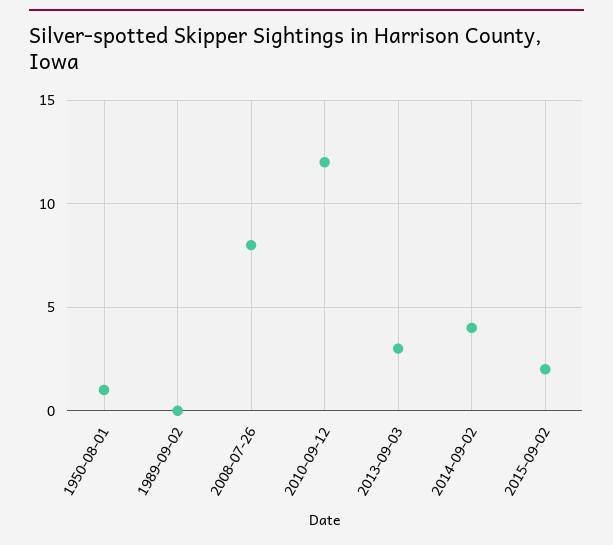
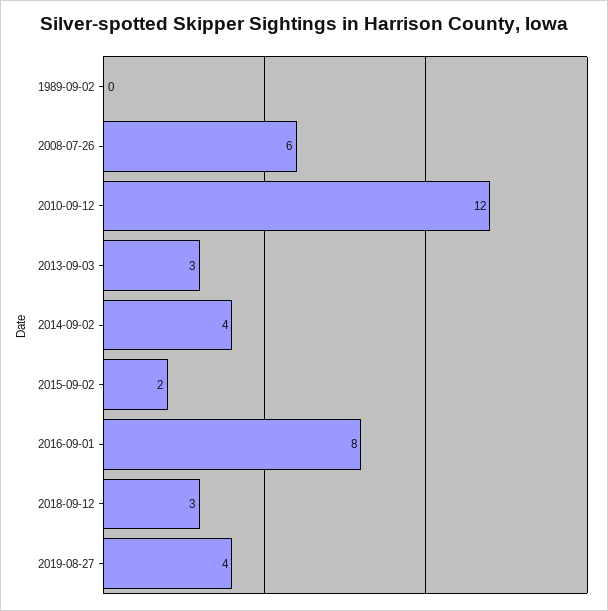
1950-08-01: 1 -> none
2008-07-26: 8 -> 6
2016-09-01: none -> 8
2018-09-12: none -> 3
2019-08-27: none -> 4

